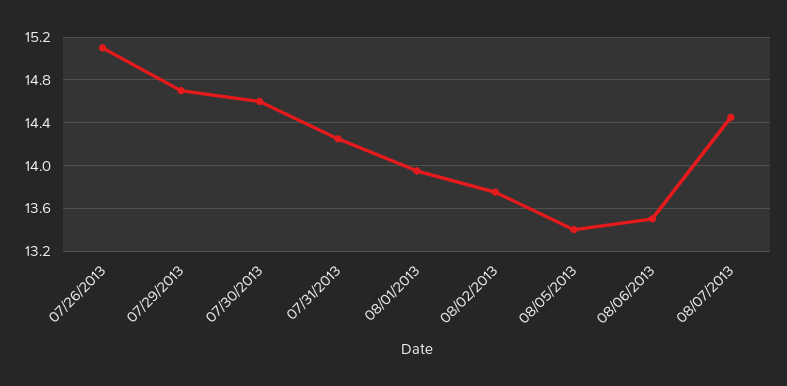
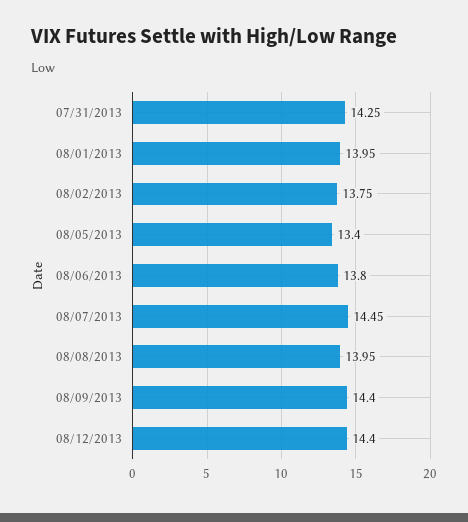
07/26/2013: 15.1 -> none
07/29/2013: 14.7 -> none
07/30/2013: 14.6 -> none
08/06/2013: 13.5 -> 13.8
08/08/2013: none -> 13.95
08/09/2013: none -> 14.4
08/12/2013: none -> 14.4

